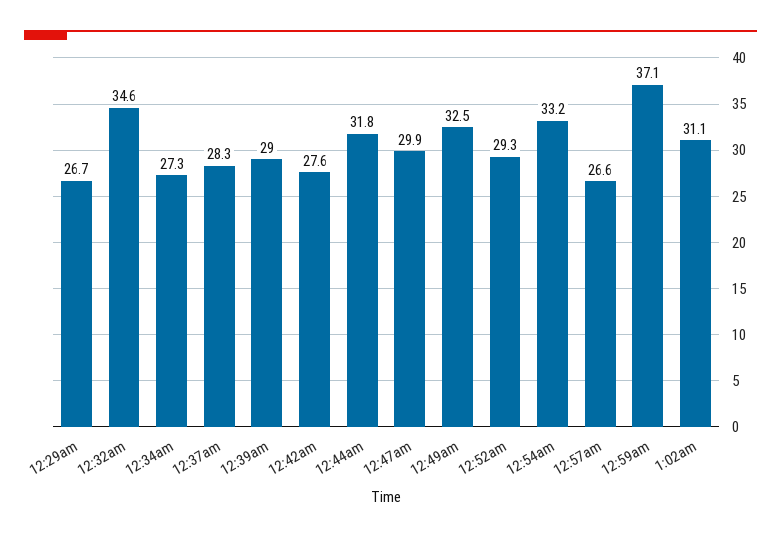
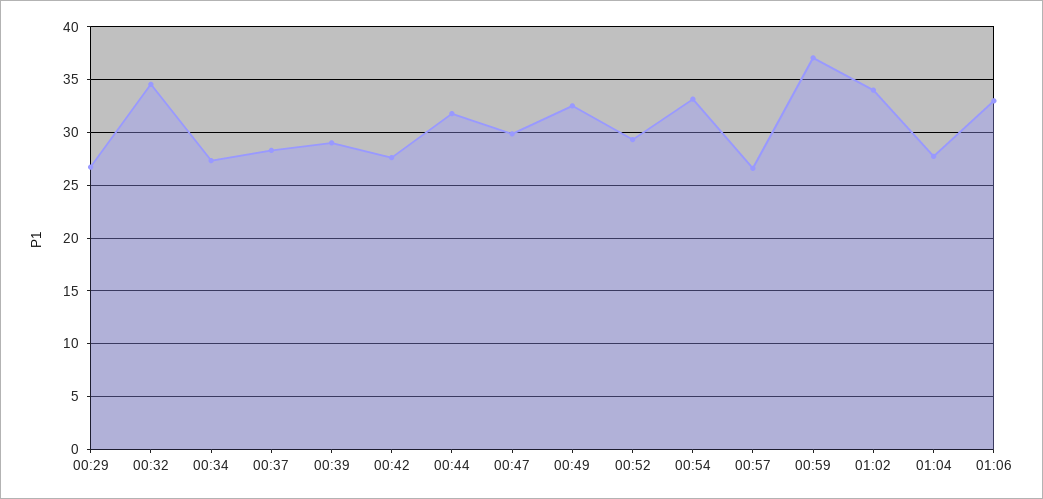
1:02am: 31.1 -> 34
01:04: none -> 28
01:06: none -> 33

